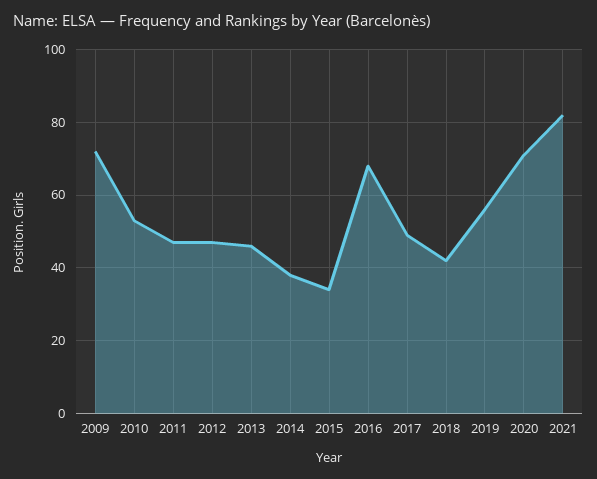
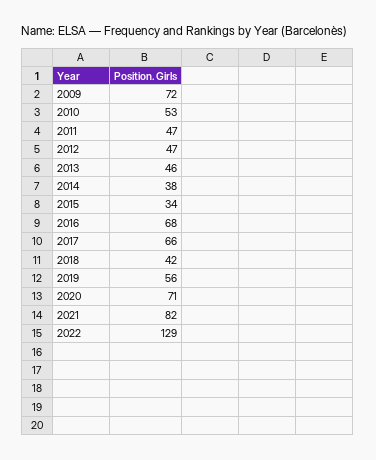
2017: 50 -> 66
2022: none -> 129

